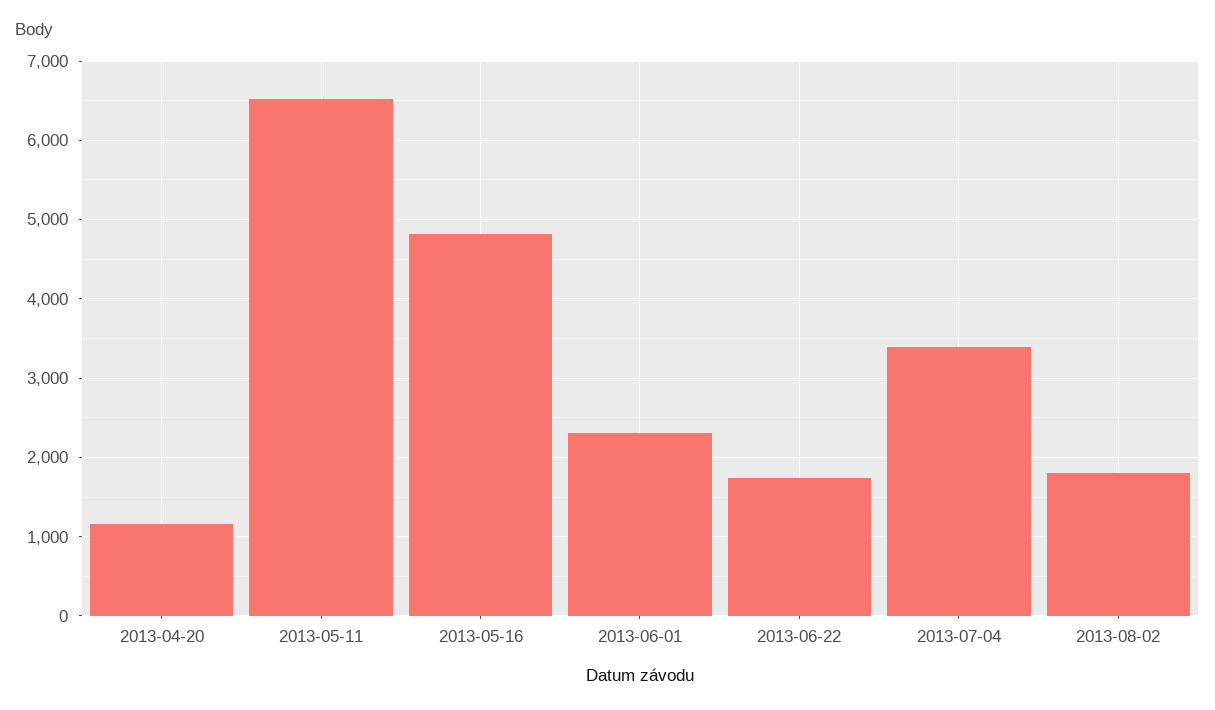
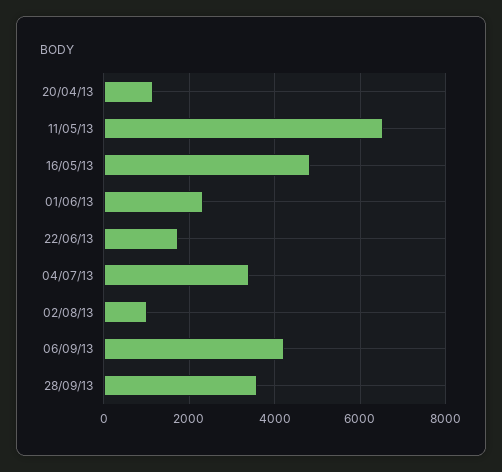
2013-08-02: 1800 -> 1000
06/09/13: none -> 4200
28/09/13: none -> 3600

